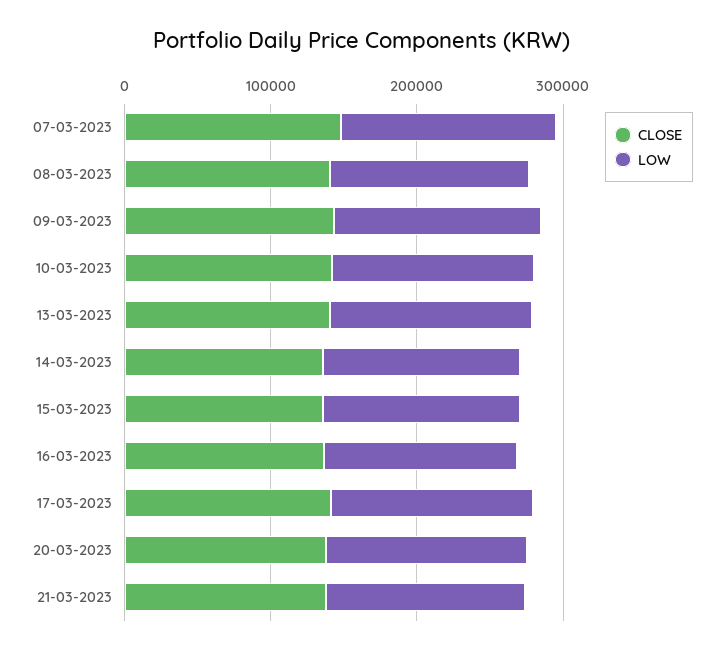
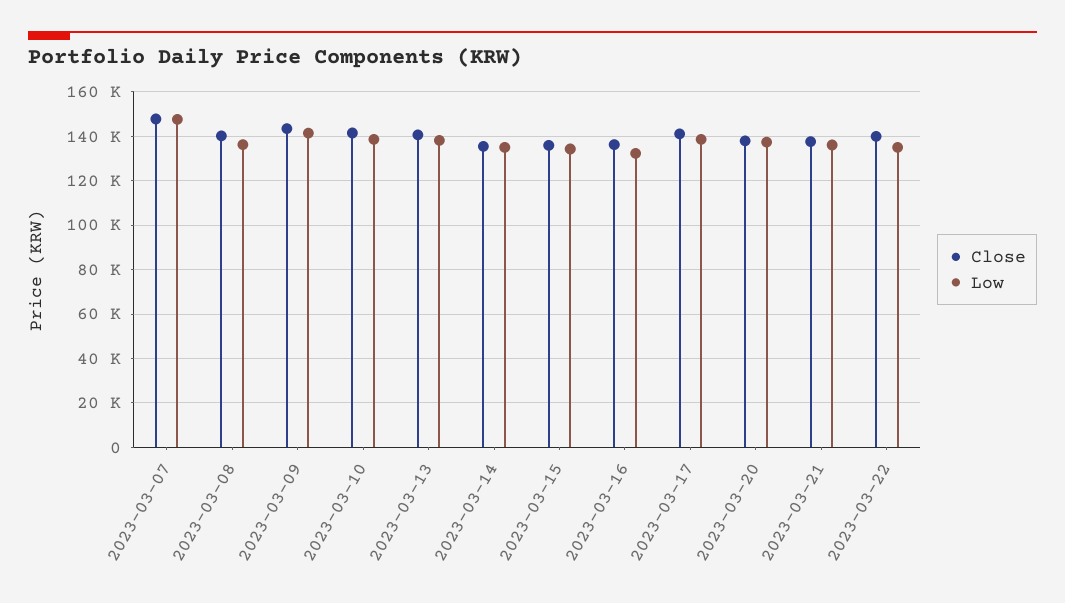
CLOSE, 2023-03-22: none -> 140000
LOW, 2023-03-22: none -> 135000

